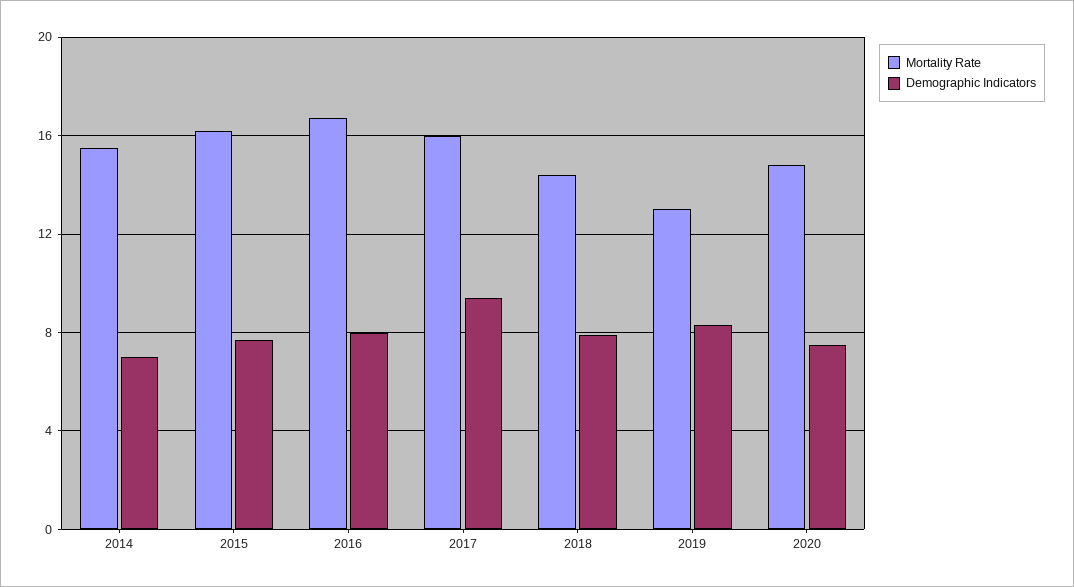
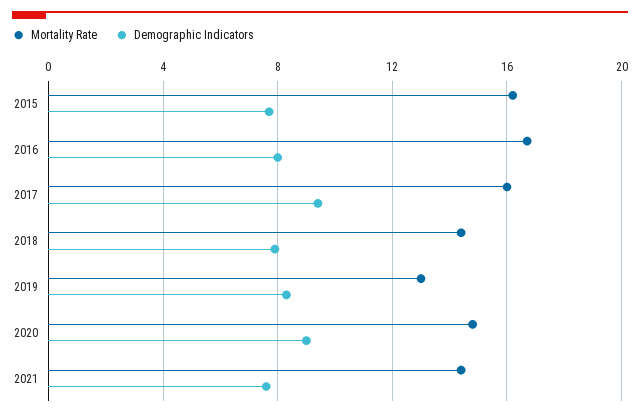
Mortality Rate, 2014: 15.5 -> none
Demographic Indicators, 2014: 7 -> none
Demographic Indicators, 2020: 7.5 -> 9
Mortality Rate, 2021: none -> 14.5
Demographic Indicators, 2021: none -> 7.5

